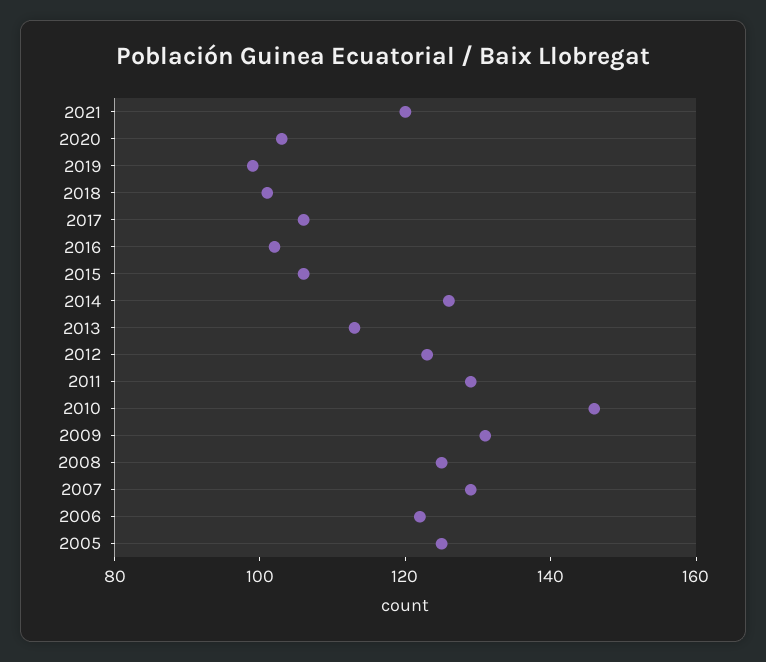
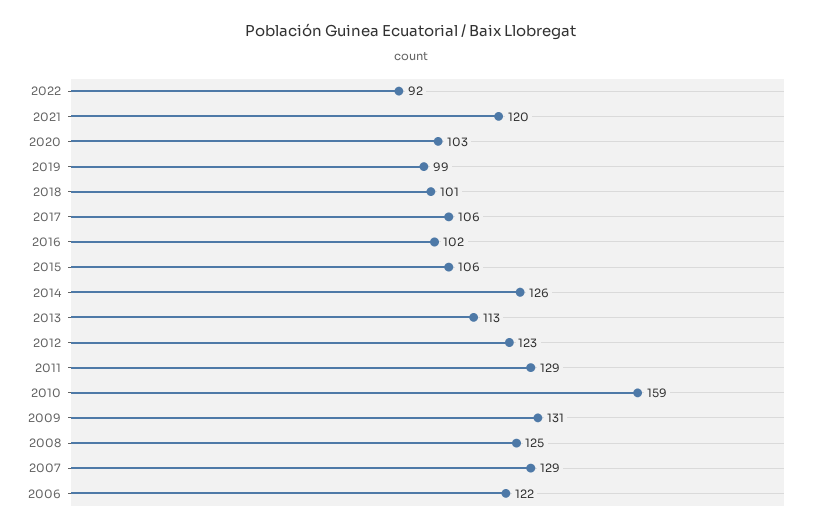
2010: 145 -> 159
2005: 125 -> none
2022: none -> 92

